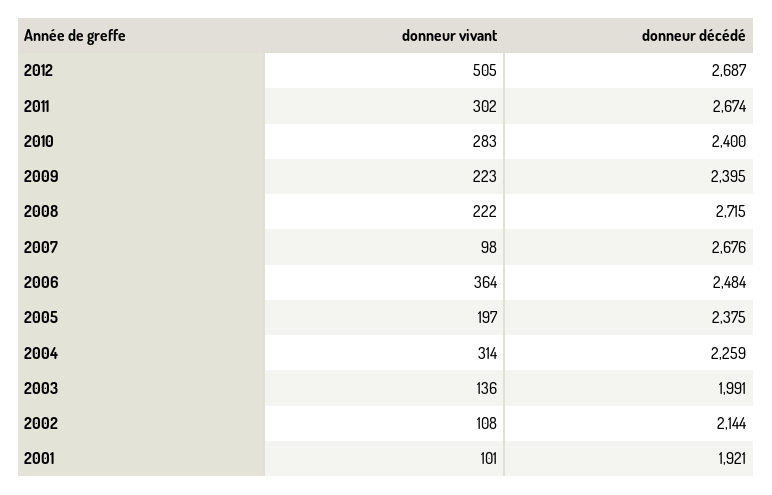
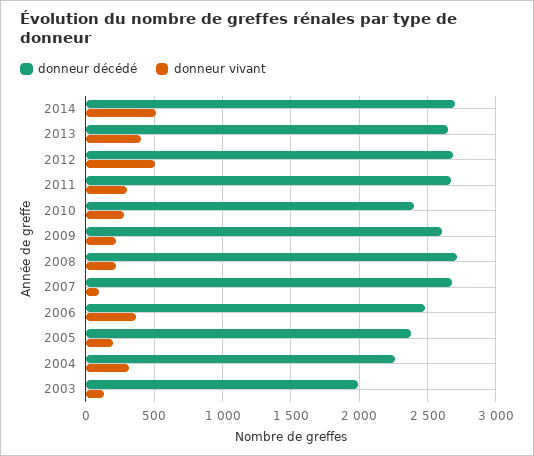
donneur décédé, 2009: 2395 -> 2600
donneur vivant, 2002: 108 -> none
donneur décédé, 2002: 2144 -> none
donneur vivant, 2001: 101 -> none
donneur décédé, 2001: 1921 -> none
donneur décédé, 2014: none -> 2700
donneur vivant, 2014: none -> 500
donneur décédé, 2013: none -> 2650
donneur vivant, 2013: none -> 400

